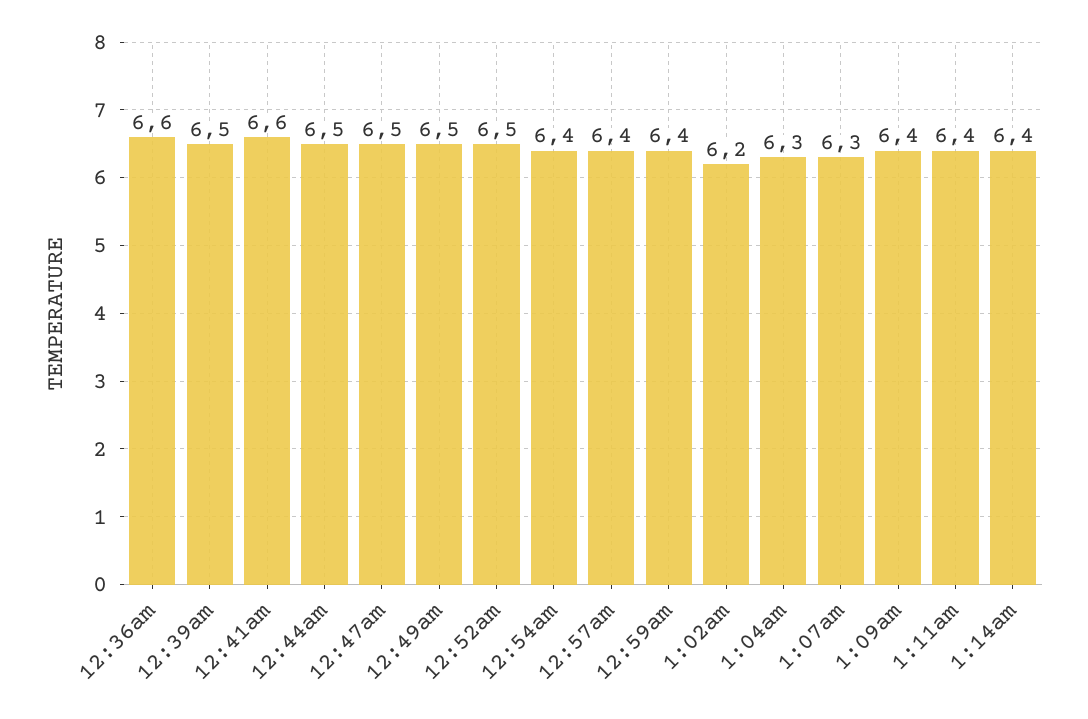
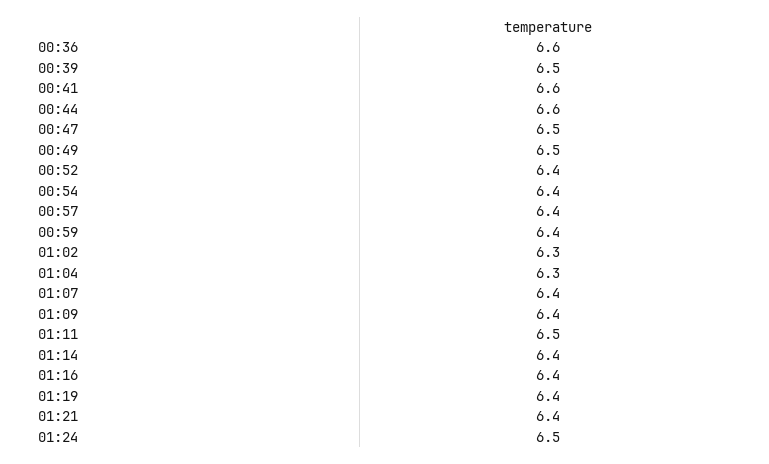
12:44am: 6.5 -> 6.6
12:52am: 6.5 -> 6.4
1:02am: 6.2 -> 6.3
1:07am: 6.3 -> 6.4
1:11am: 6.4 -> 6.5
01:16: none -> 6.4
01:19: none -> 6.4
01:21: none -> 6.4
01:24: none -> 6.5

